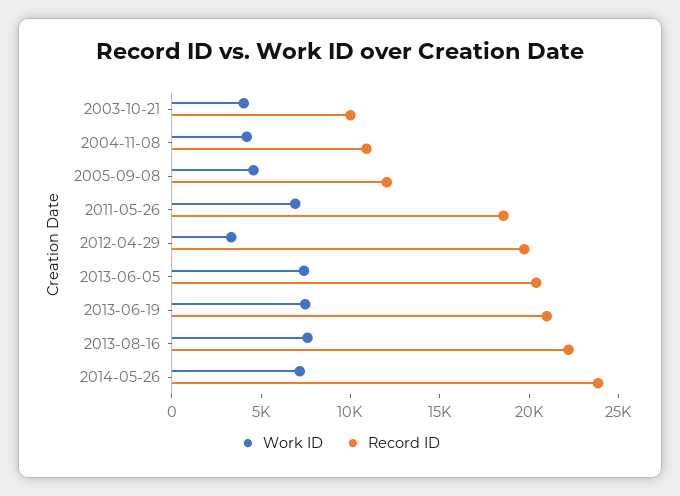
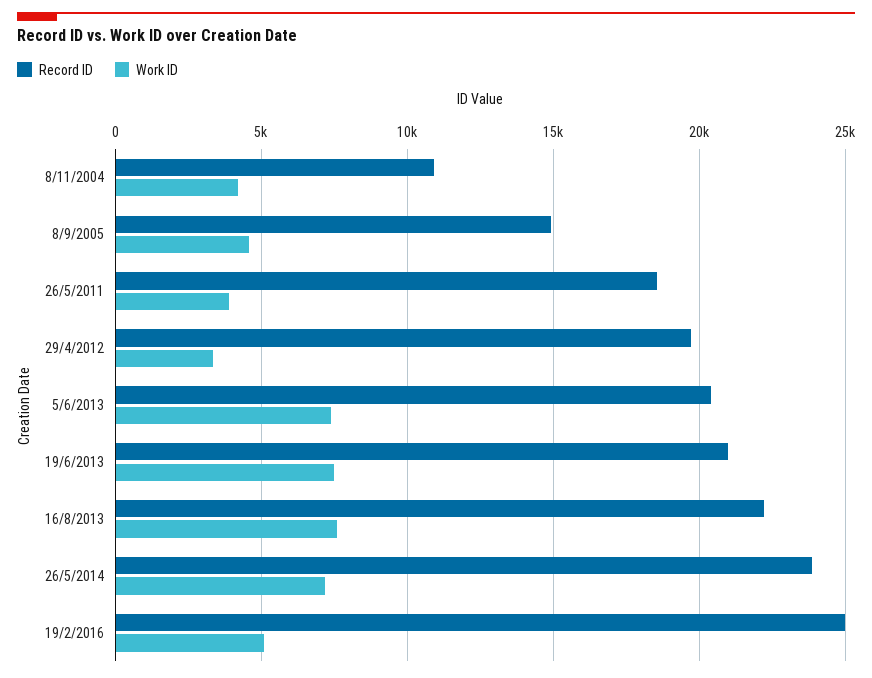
Work ID, 2003-10-21: 4000 -> none
Record ID, 2003-10-21: 10000 -> none
Record ID, 2005-09-08: 12000 -> 15000
Work ID, 2011-05-26: 7000 -> 4000
Record ID, 19/2/2016: none -> 25000
Work ID, 19/2/2016: none -> 5000

